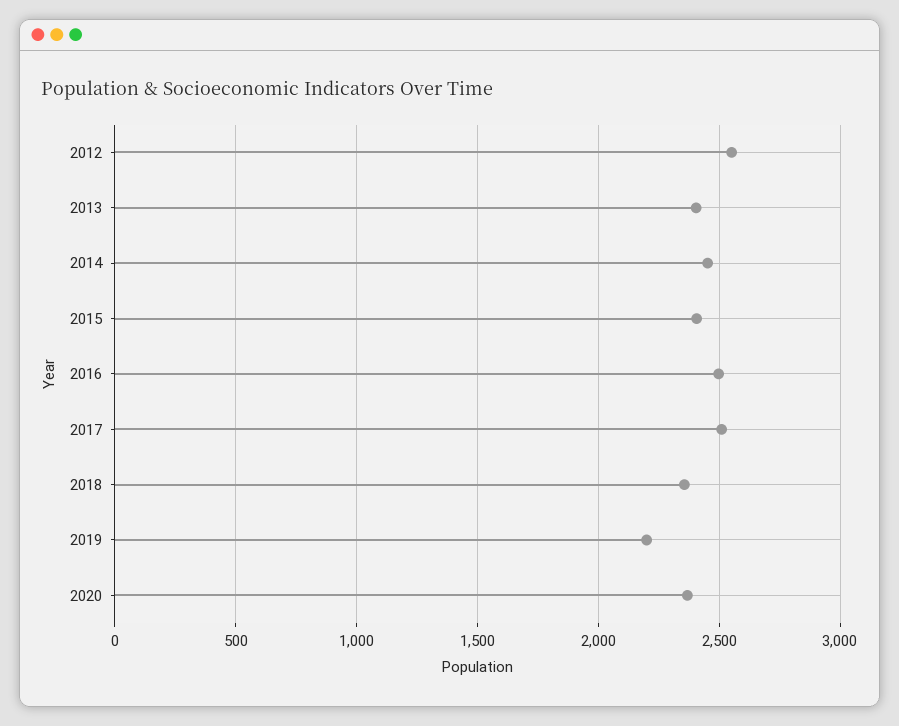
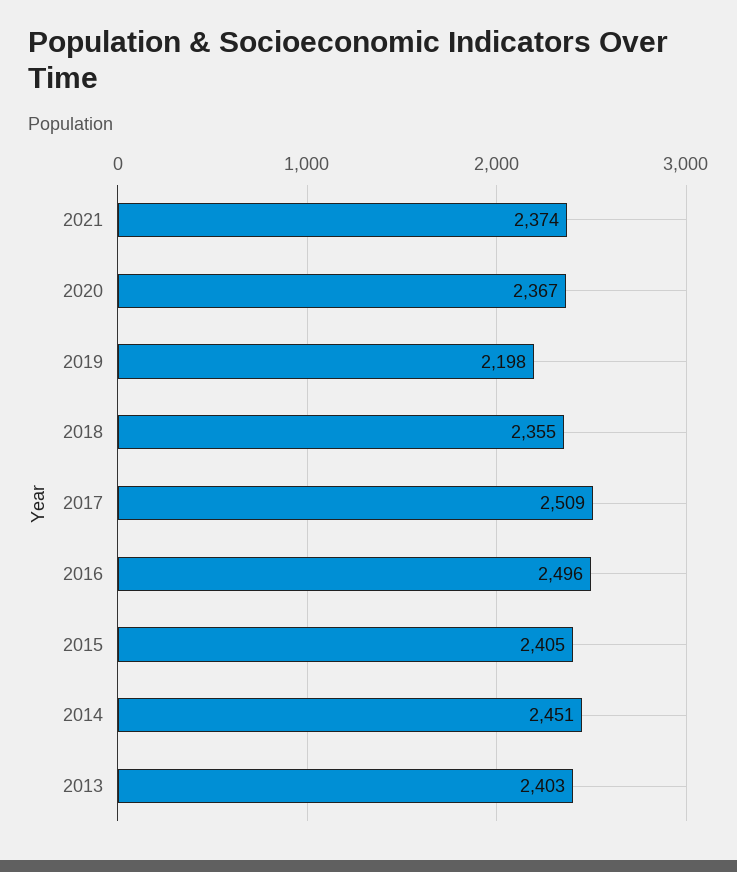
2012: 2550 -> none
2021: none -> 2374

